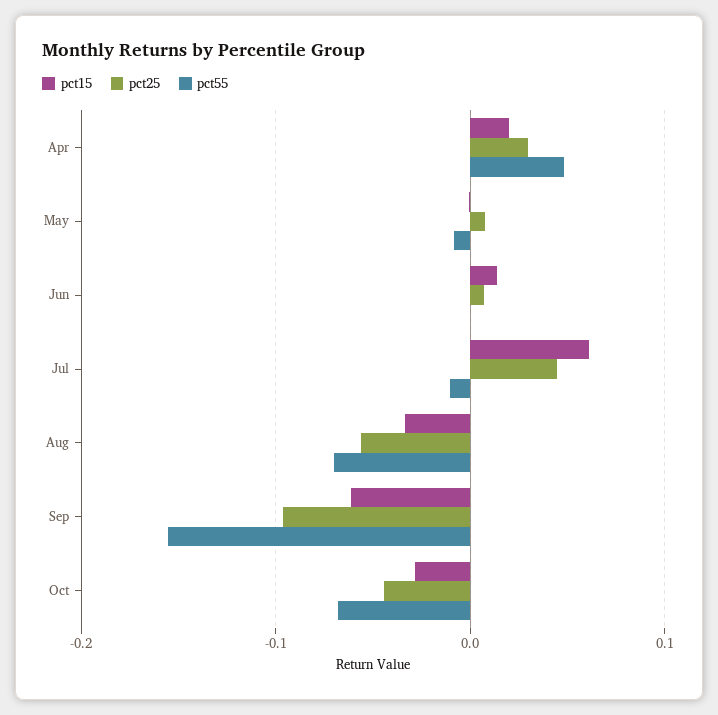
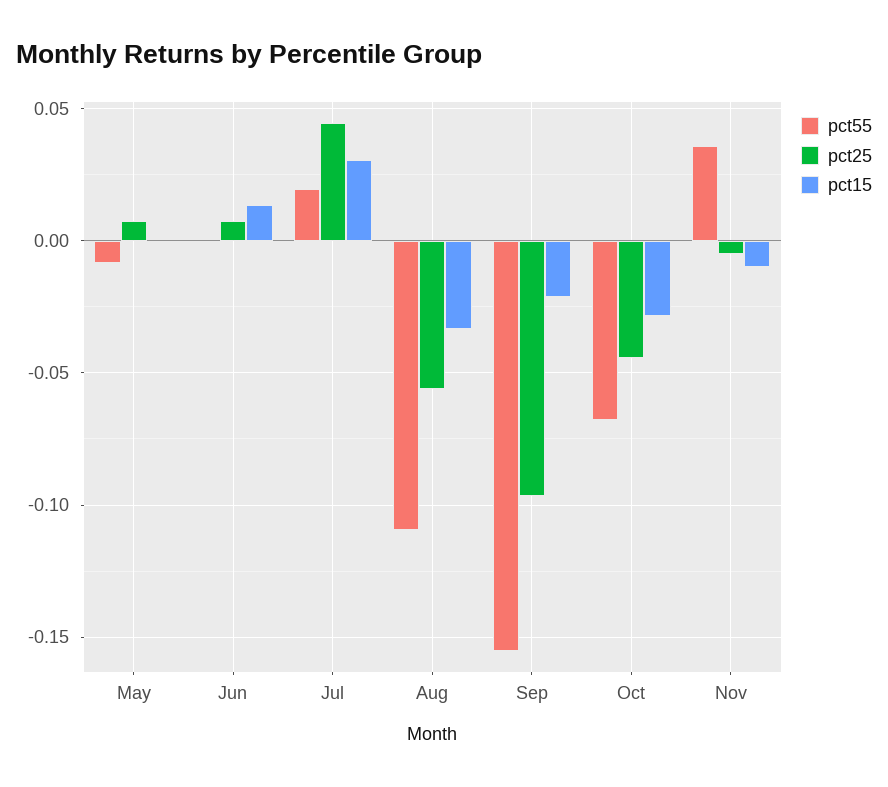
pct15, Apr: 0.02 -> none
pct25, Apr: 0.03 -> none
pct55, Apr: 0.05 -> none
pct15, Jul: 0.06 -> 0.03
pct55, Jul: -0.01 -> 0.02
pct55, Aug: -0.07 -> -0.11
pct15, Sep: -0.06 -> -0.02
pct55, Nov: none -> 0.035
pct25, Nov: none -> -0.005
pct15, Nov: none -> -0.01

